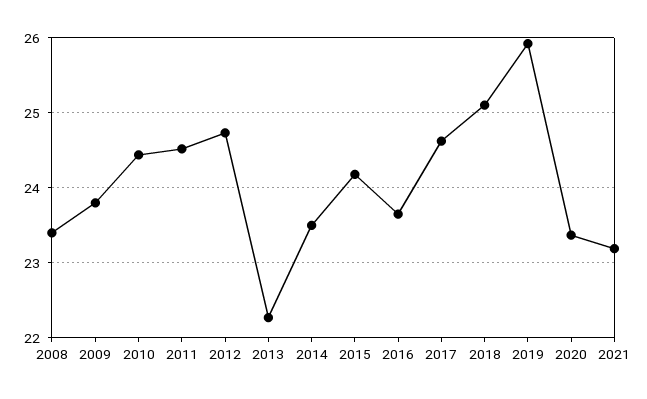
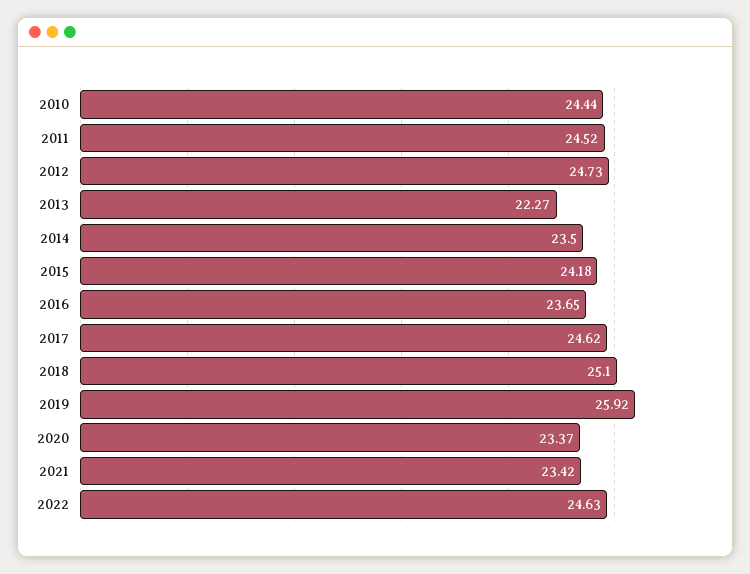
2008: 23.4 -> none
2009: 23.8 -> none
2021: 23.2 -> 23.42
2022: none -> 24.63

